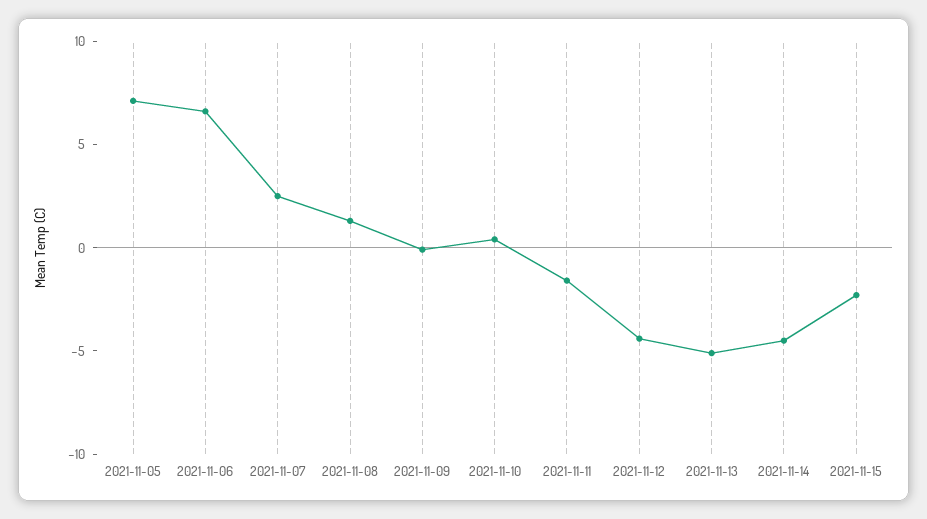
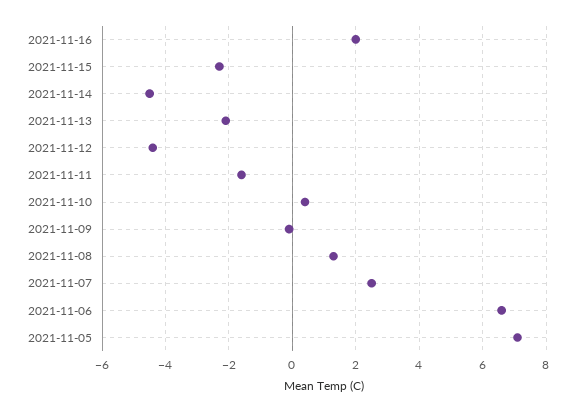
2021-11-13: -5 -> -2
2021-11-16: none -> 2

